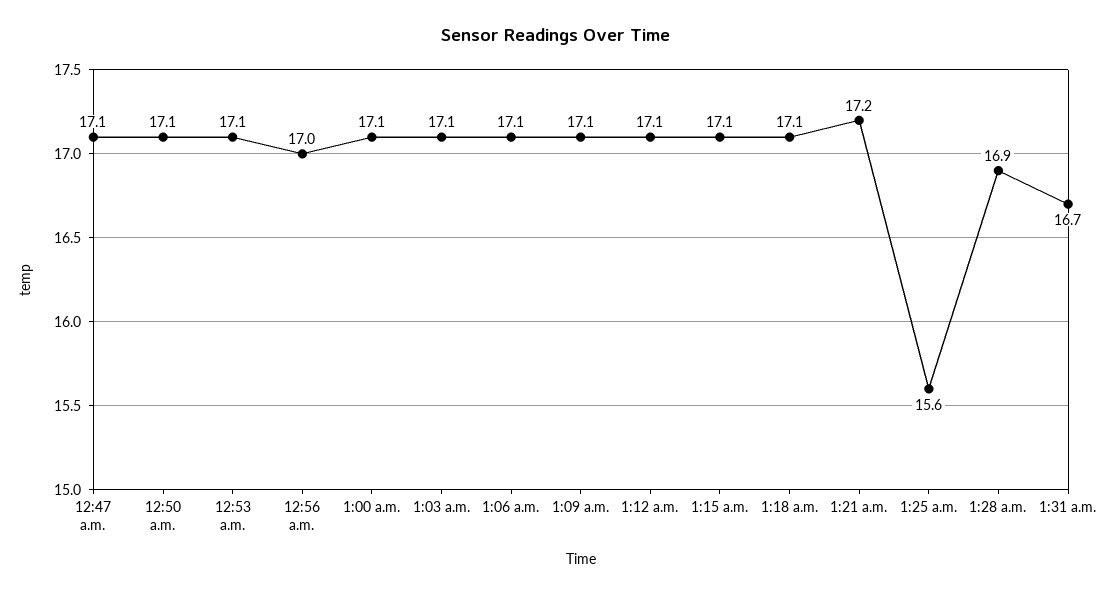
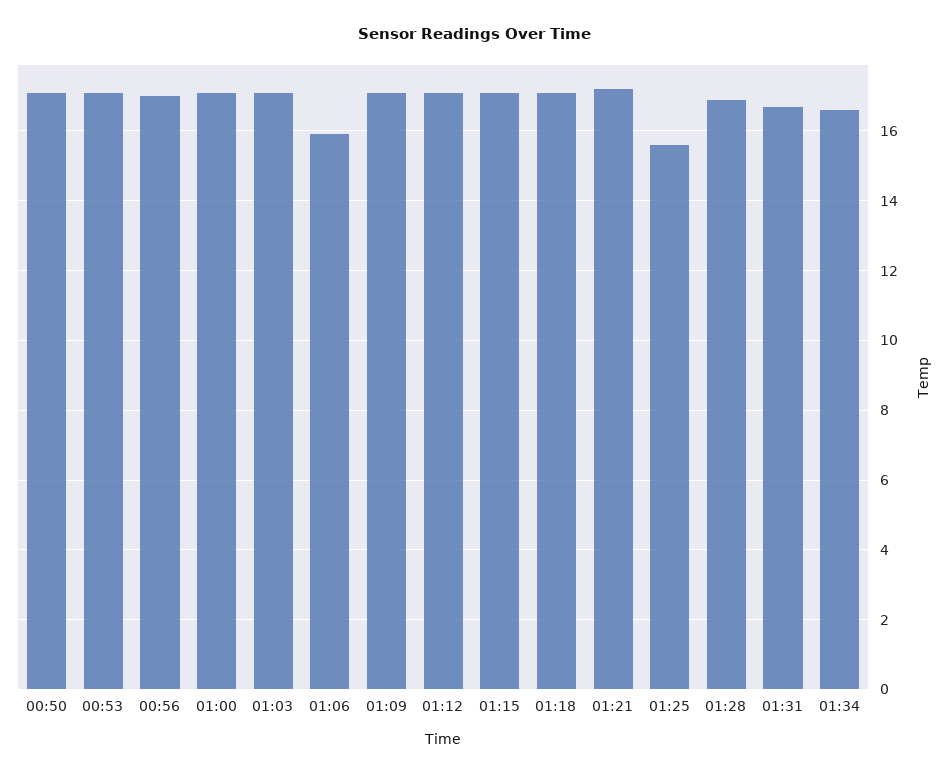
12:47 a.m.: 17.1 -> none
1:06 a.m.: 17.1 -> 16
01:34: none -> 16.5

